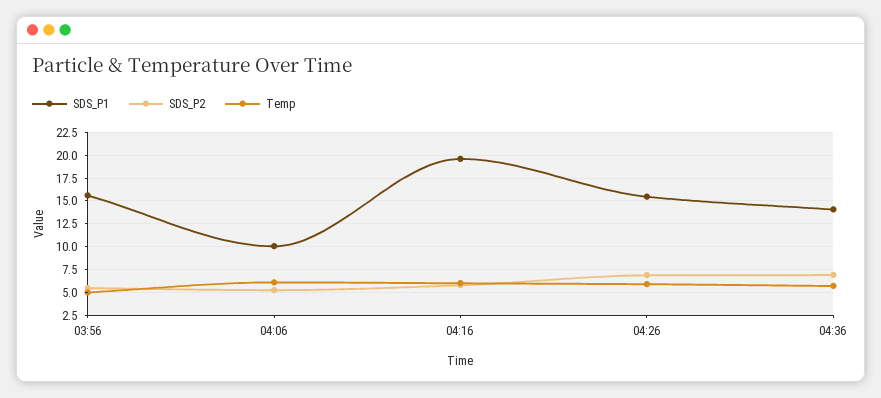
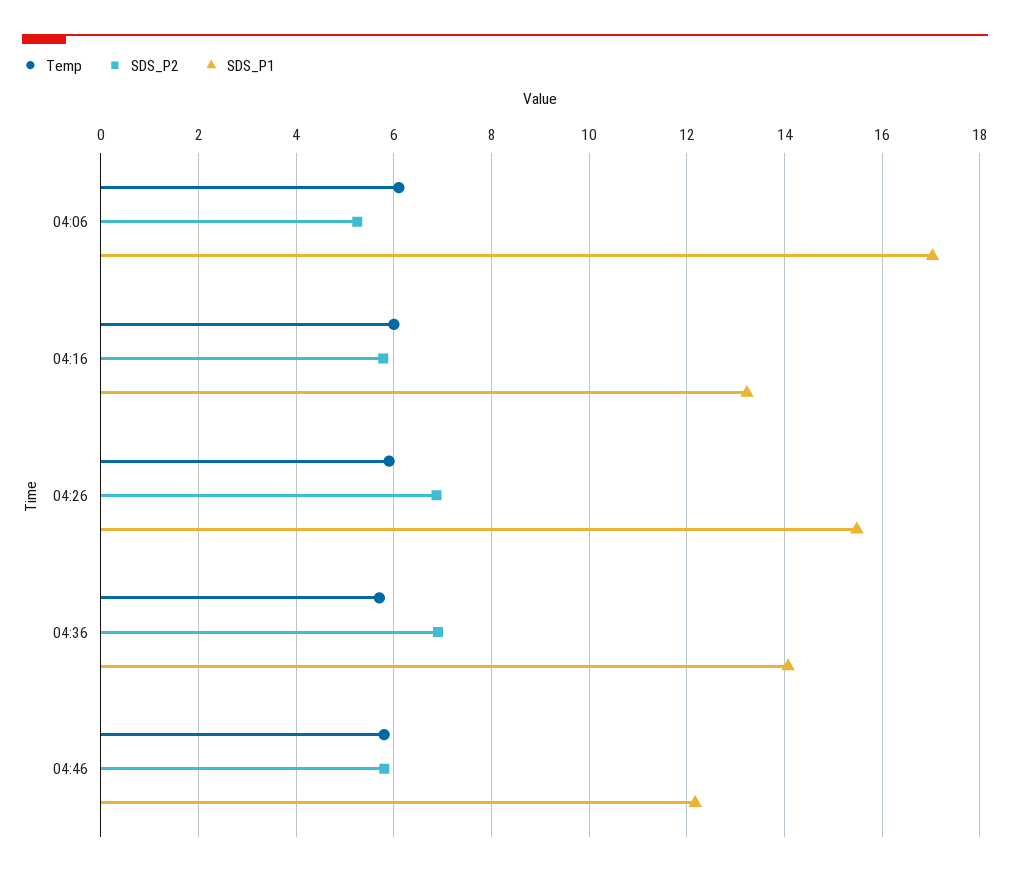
SDS_P1, 03:56: 15 -> none
SDS_P2, 03:56: 5 -> none
Temp, 03:56: 5 -> none
SDS_P1, 04:06: 10 -> 17
SDS_P1, 04:16: 20 -> 13.2
Temp, 04:46: none -> 5.8
SDS_P2, 04:46: none -> 5.8
SDS_P1, 04:46: none -> 12.2

